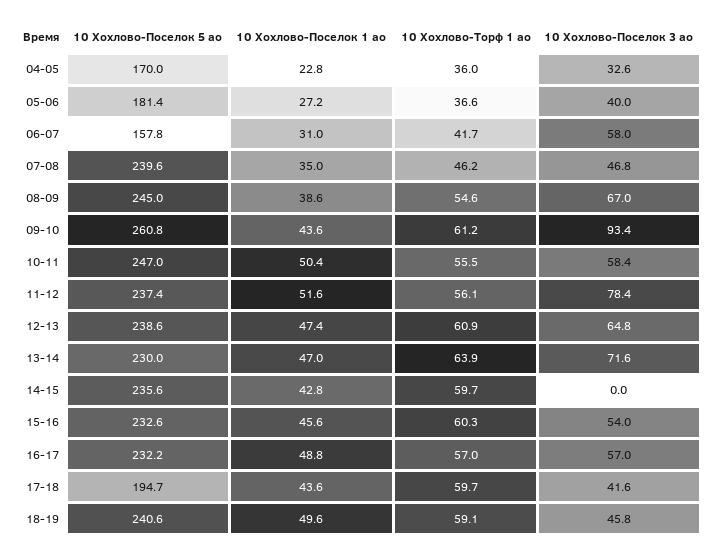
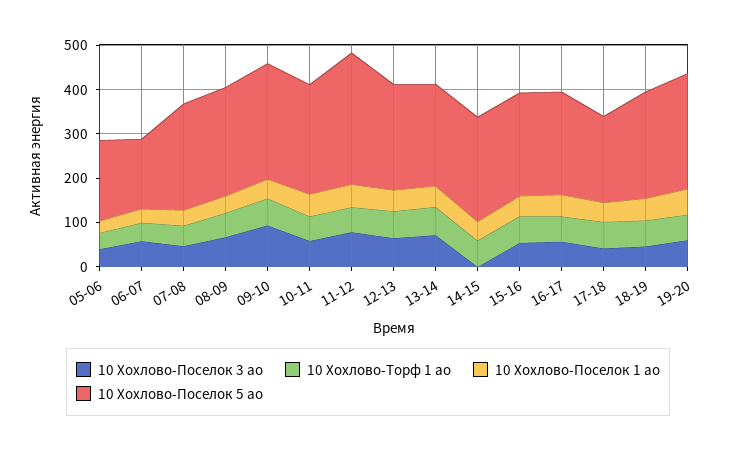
10 Хохлово-Поселок 5 ао, 04-05: 170 -> none
10 Хохлово-Поселок 1 ао, 04-05: 22.8 -> none
10 Хохлово-Торф 1 ао, 04-05: 36 -> none
10 Хохлово-Поселок 3 ао, 04-05: 32.6 -> none
10 Хохлово-Поселок 5 ао, 11-12: 237.4 -> 300
10 Хохлово-Поселок 3 ао, 19-20: none -> 60
10 Хохлово-Торф 1 ао, 19-20: none -> 60
10 Хохлово-Поселок 1 ао, 19-20: none -> 60
10 Хохлово-Поселок 5 ао, 19-20: none -> 260

